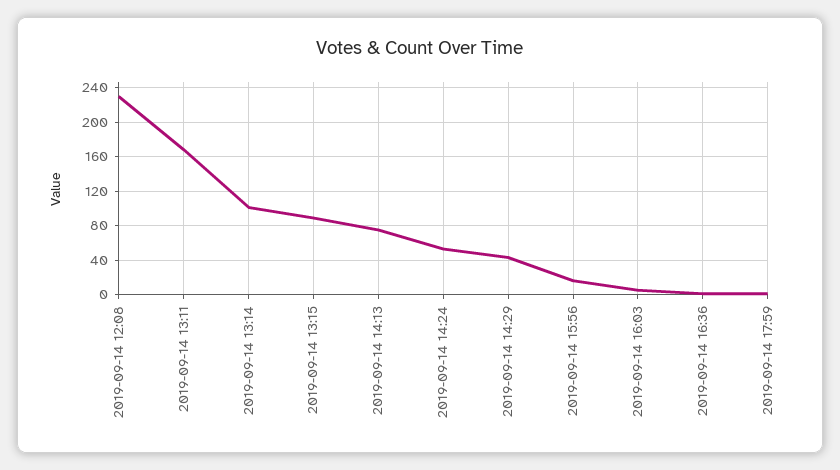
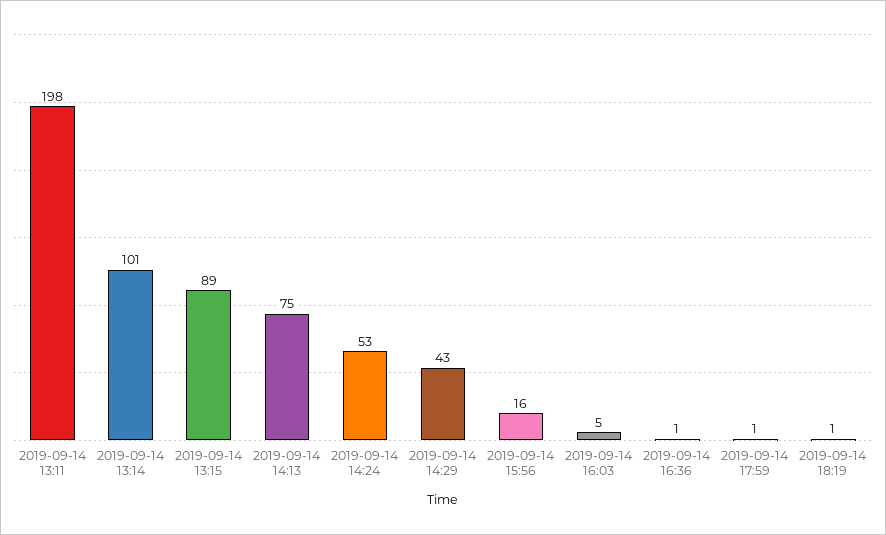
2019-09-14 12:08: 230 -> none
2019-09-14 13:11: 170 -> 198
2019-09-14 18:19: none -> 1

